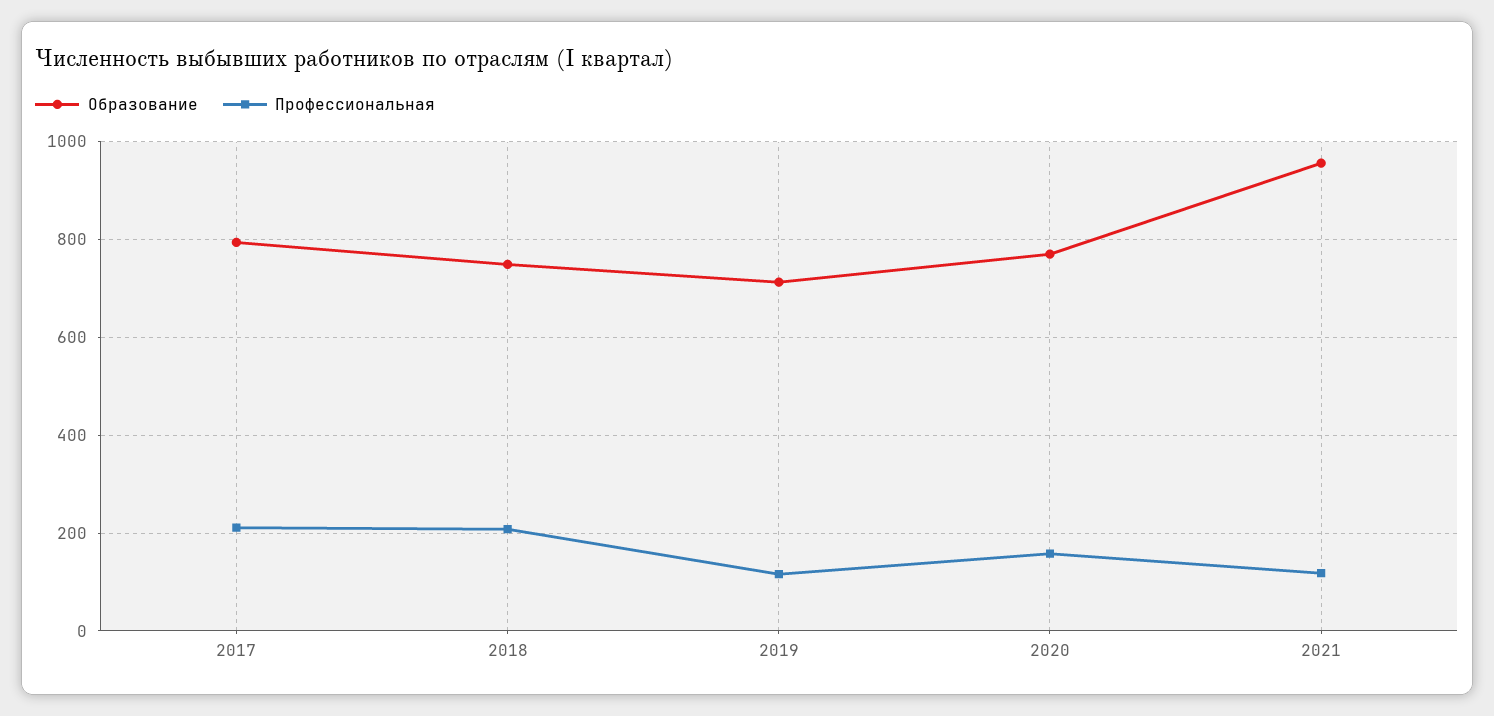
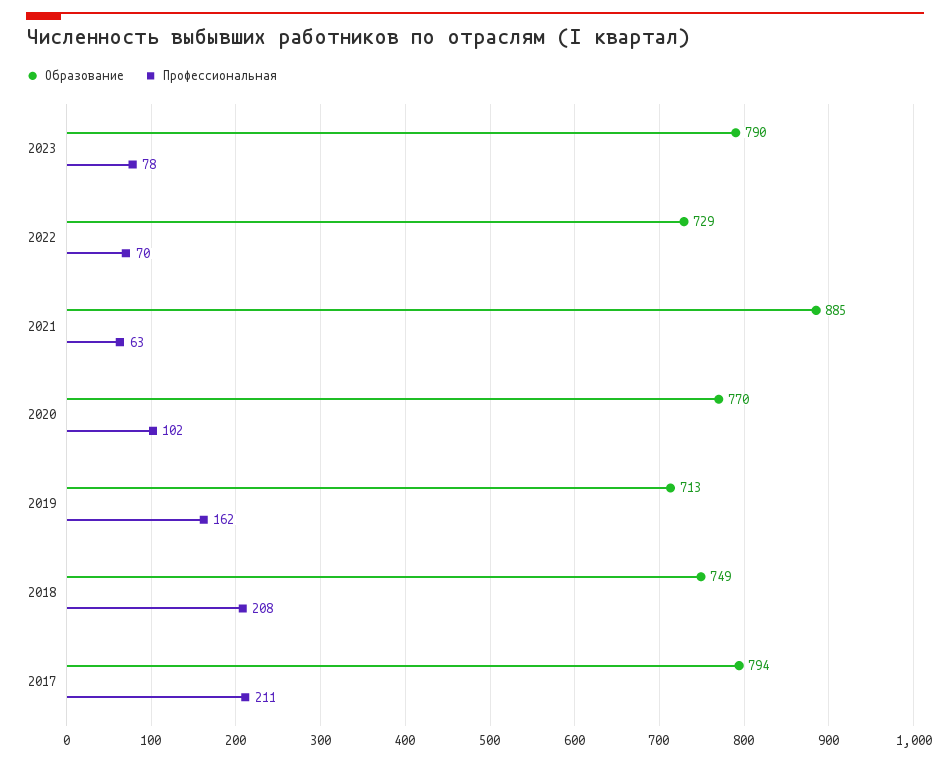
Профессиональная, 2019: 120 -> 162
Профессиональная, 2020: 160 -> 102
Образование, 2021: 960 -> 885
Профессиональная, 2021: 120 -> 63
Образование, 2023: none -> 790
Профессиональная, 2023: none -> 78
Образование, 2022: none -> 729
Профессиональная, 2022: none -> 70

